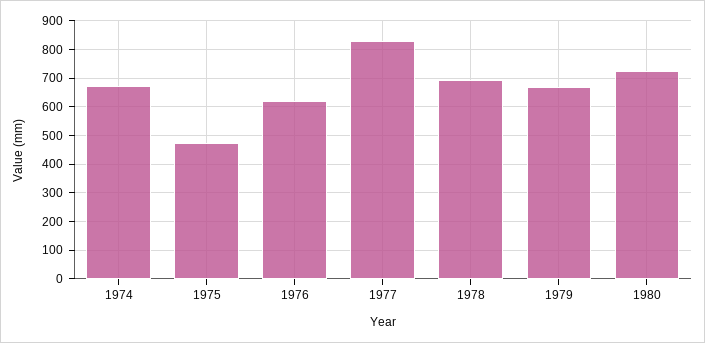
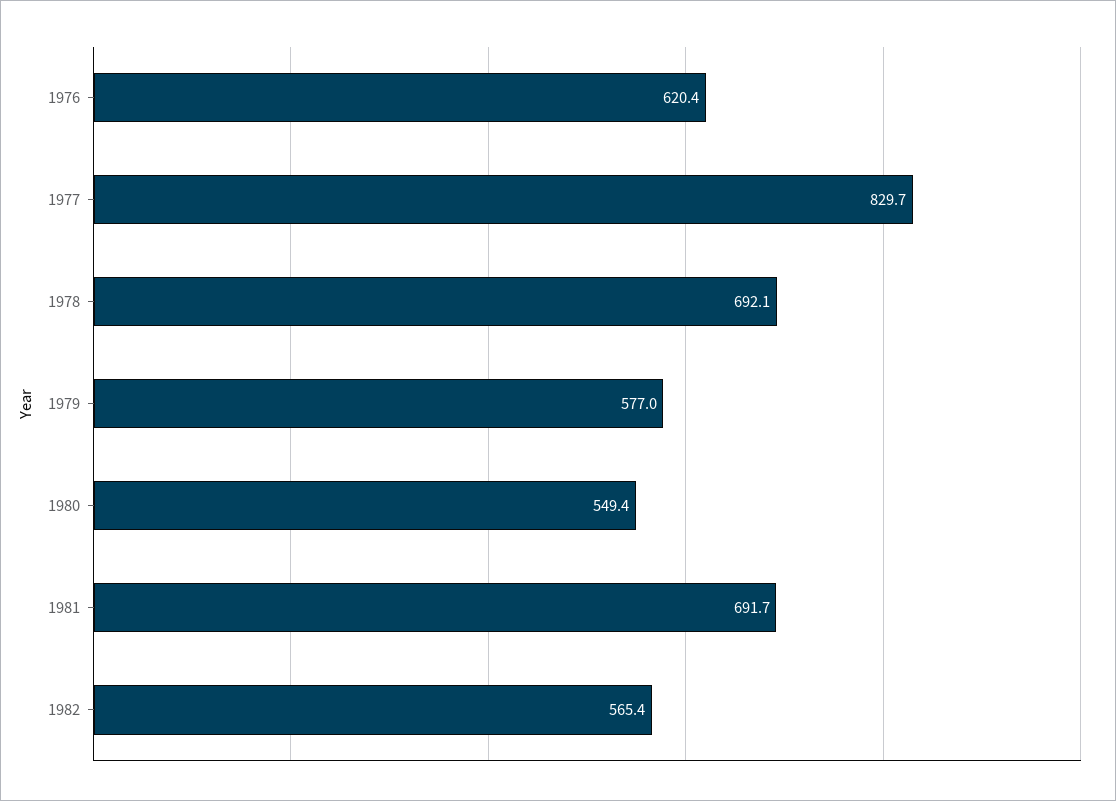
1974: 675 -> none
1975: 475 -> none
1979: 675 -> 577
1980: 725 -> 549.4
1981: none -> 691.7
1982: none -> 565.4

